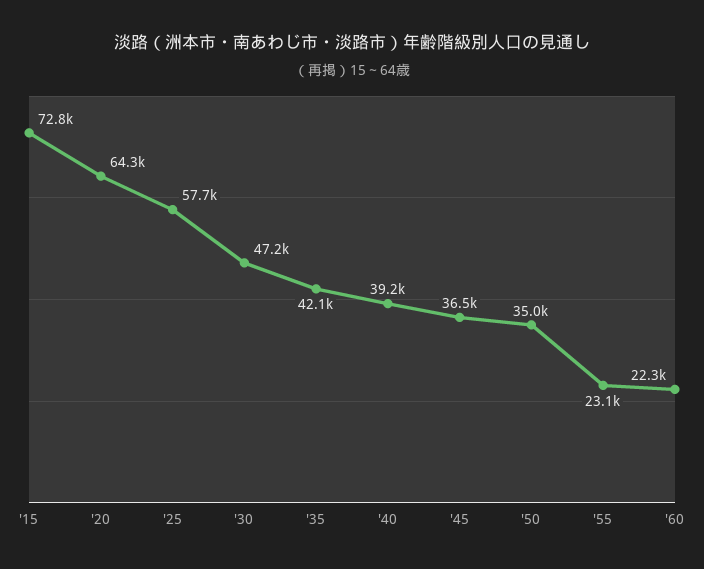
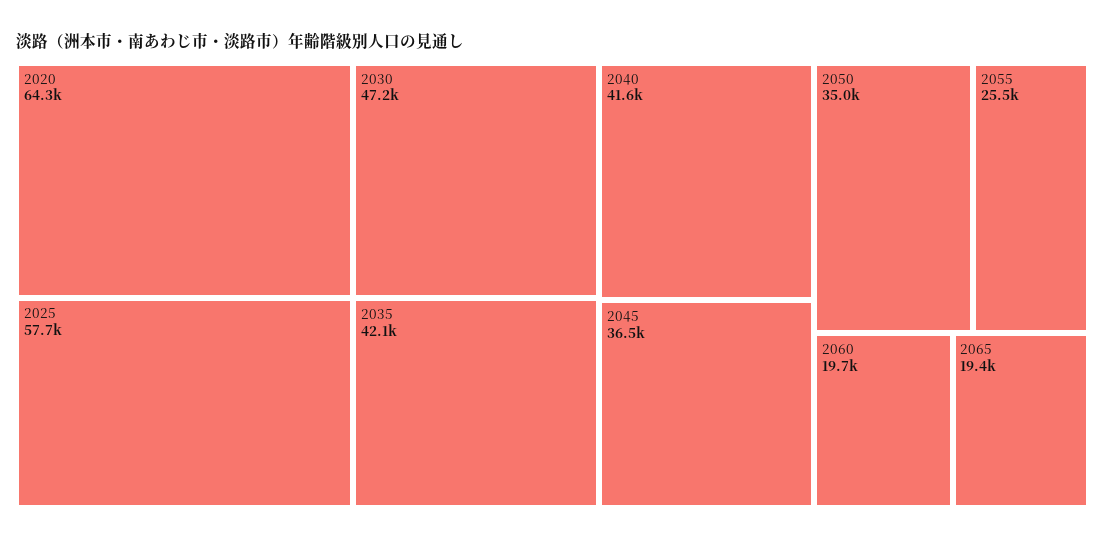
'15: 72800 -> none
'40: 39200 -> 41600
'55: 23100 -> 25500
'60: 22300 -> 19700
2065: none -> 19400

